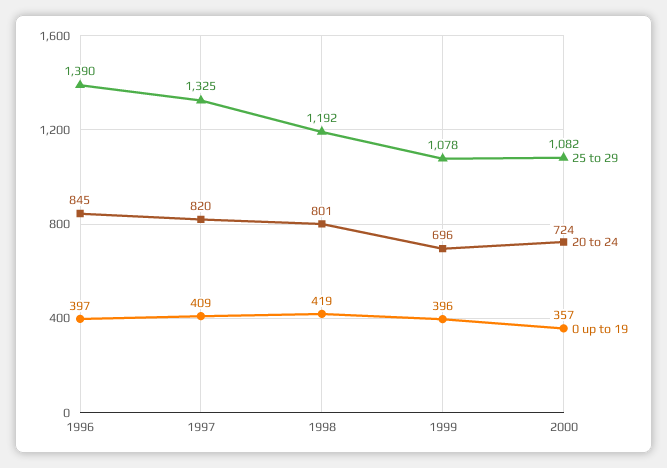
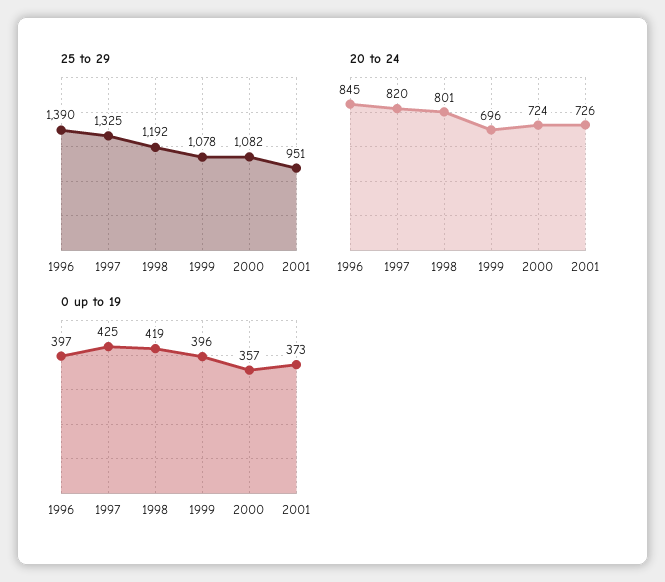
0 up to 19, 1997: 409 -> 425
25 to 29, 2001: none -> 951
20 to 24, 2001: none -> 726
0 up to 19, 2001: none -> 373

